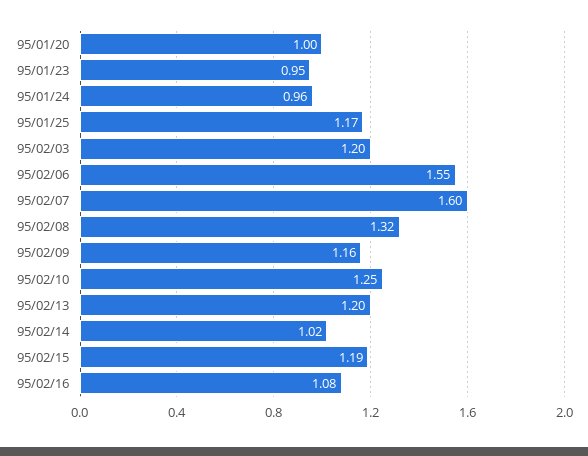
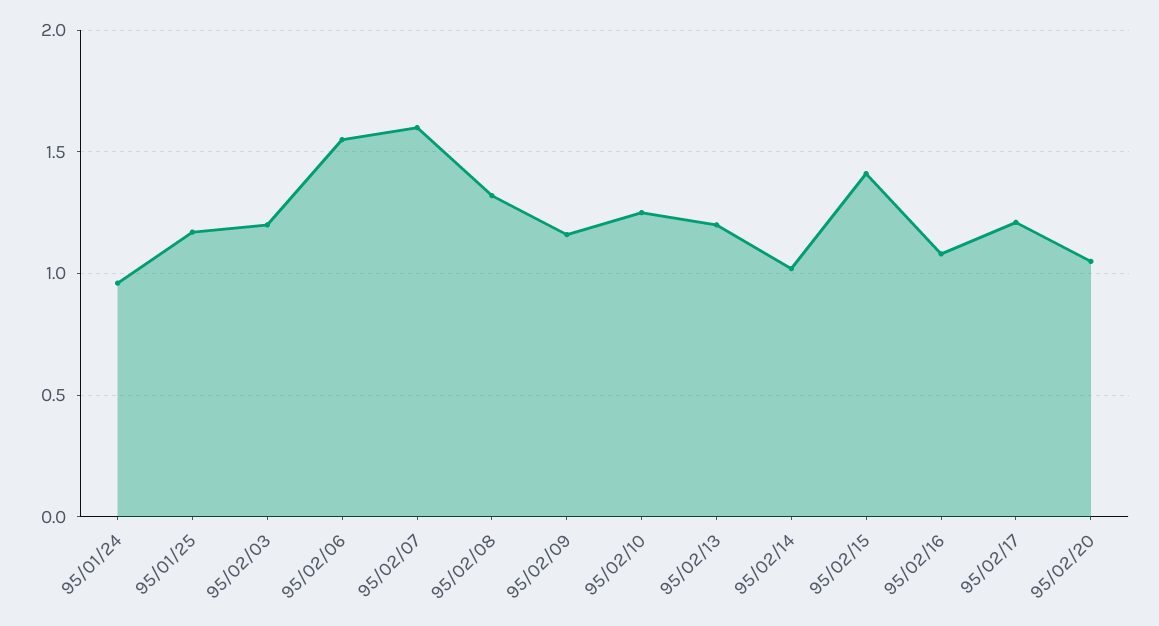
95/01/20: 1 -> none
95/01/23: 0.95 -> none
95/02/15: 1.19 -> 1.4
95/02/17: none -> 1.2
95/02/20: none -> 1.05

